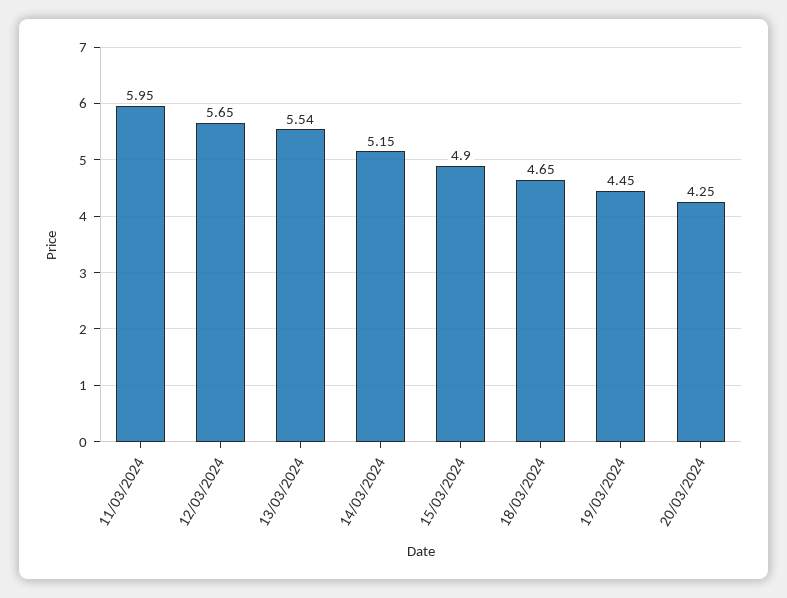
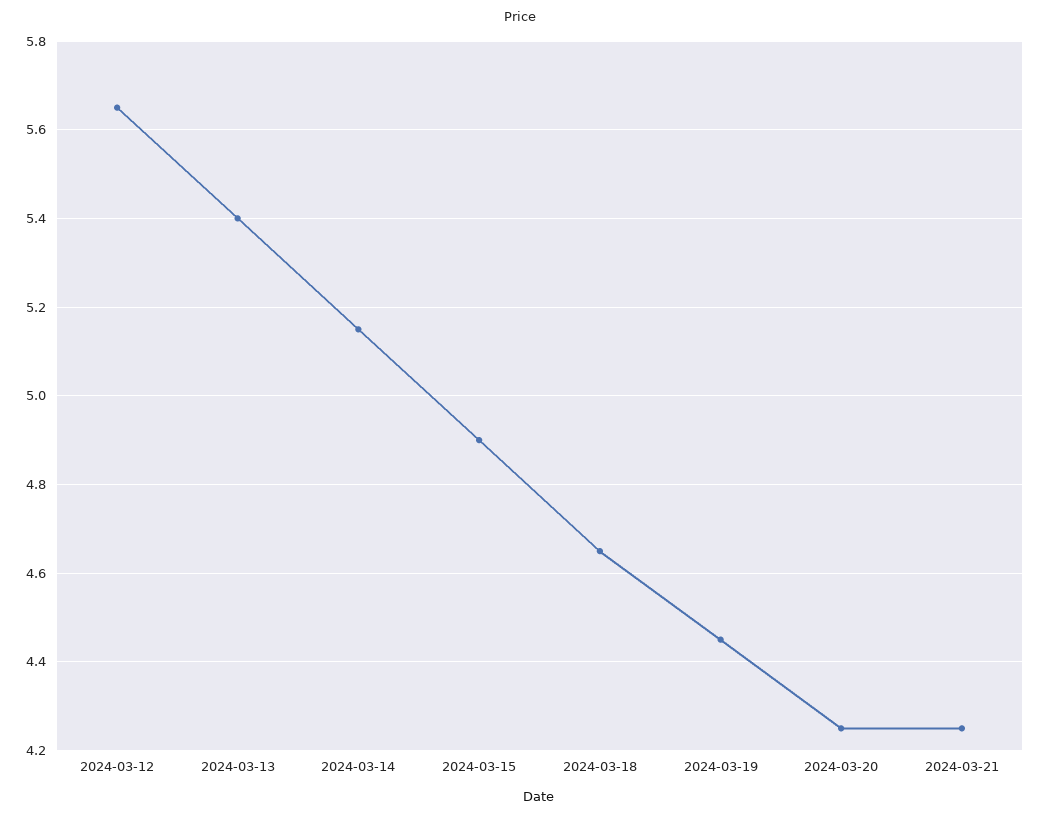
11/03/2024: 5.95 -> none
13/03/2024: 5.54 -> 5.4
2024-03-21: none -> 4.25

